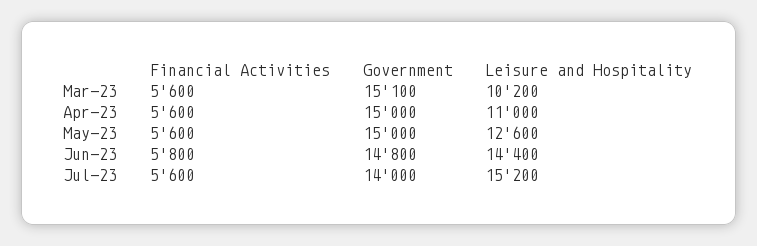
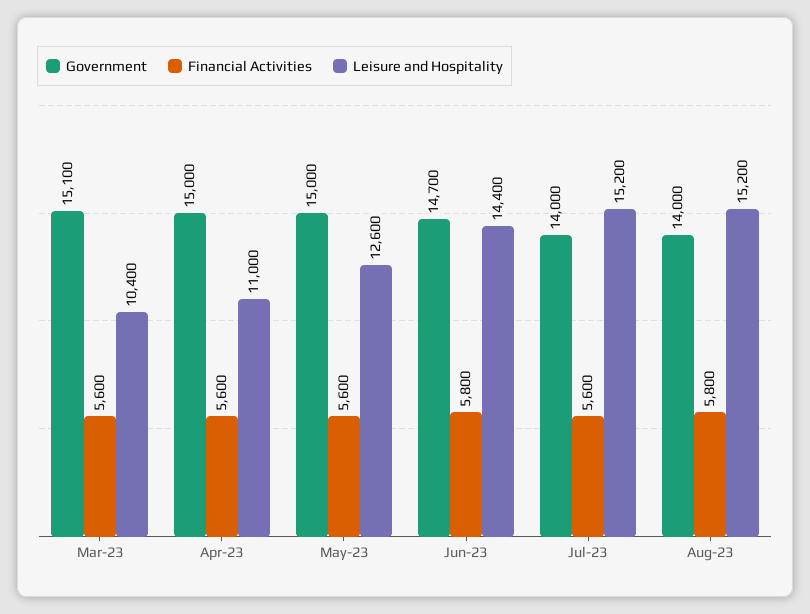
Leisure and Hospitality, Mar-23: 10200 -> 10400
Government, Jun-23: 14800 -> 14700
Government, Aug-23: none -> 14000
Financial Activities, Aug-23: none -> 5800
Leisure and Hospitality, Aug-23: none -> 15200

